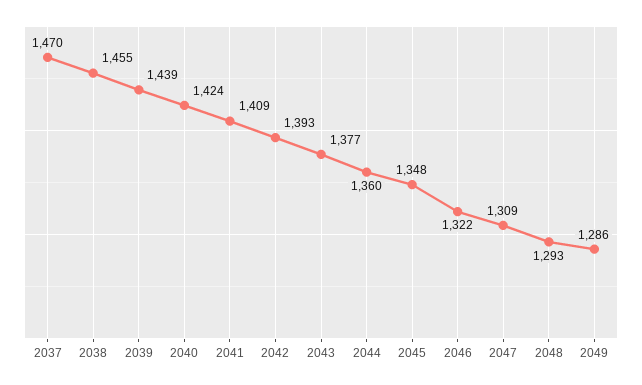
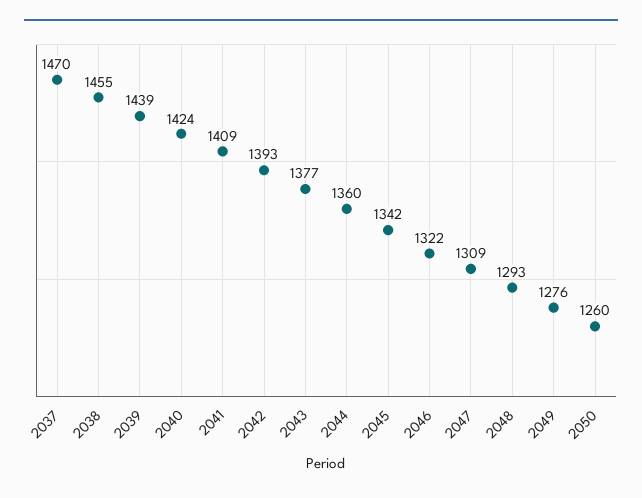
2045: 1348 -> 1342
2049: 1286 -> 1276
2050: none -> 1260

